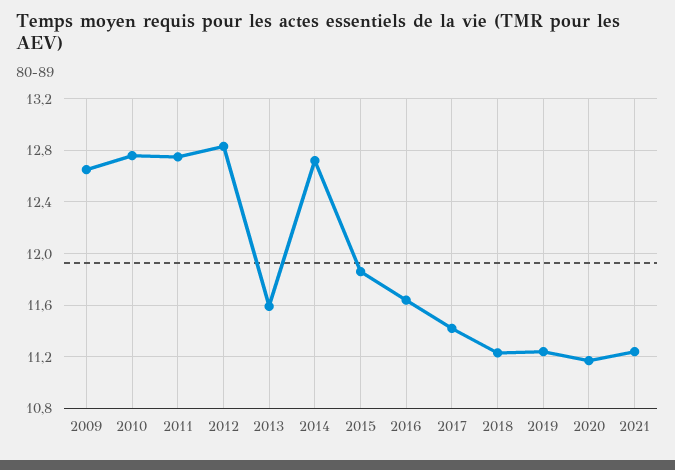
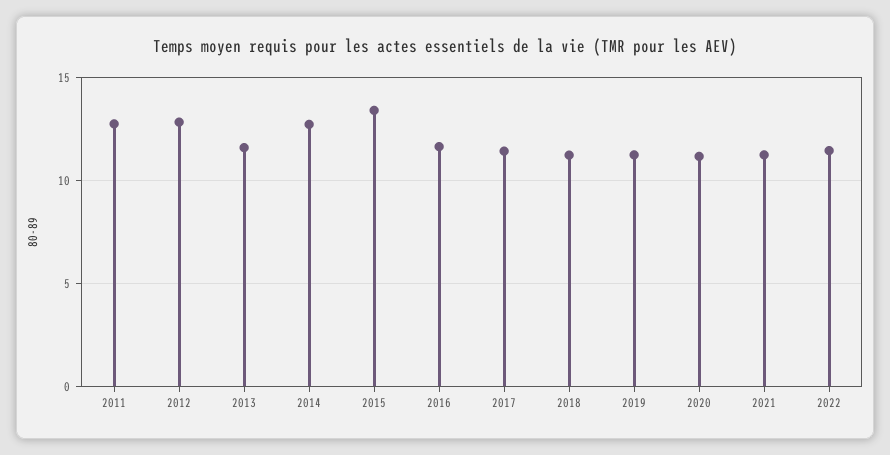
2009: 12.65 -> none
2010: 12.75 -> none
2015: 11.85 -> 13.5
2022: none -> 11.5

